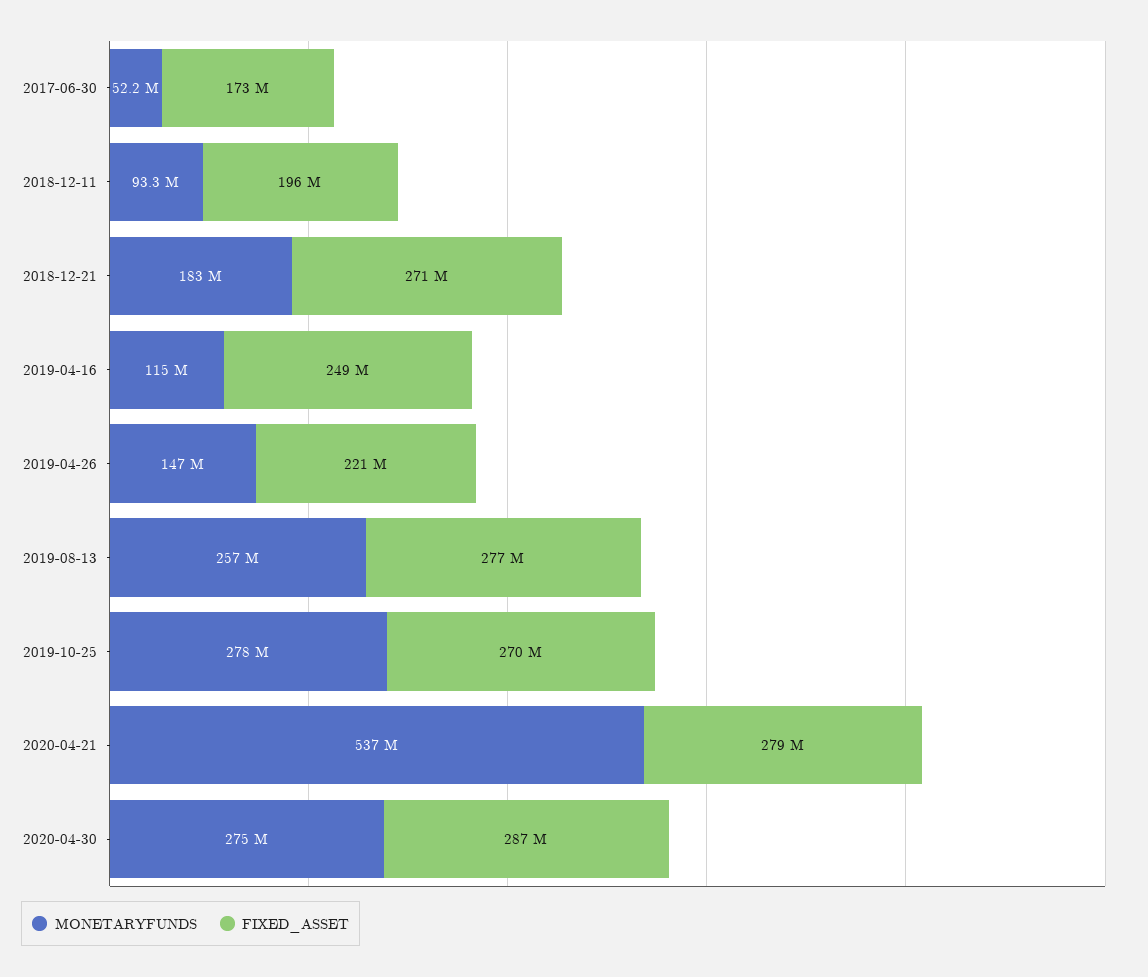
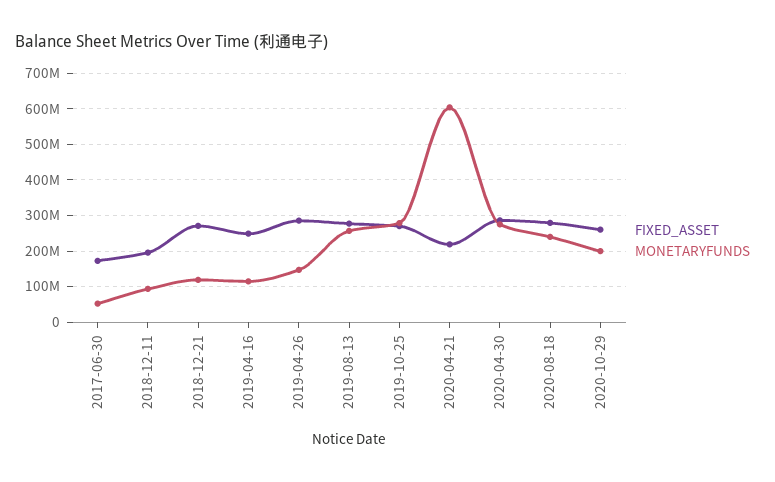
MONETARYFUNDS, 2018-12-21: 183000000 -> 120000000
FIXED_ASSET, 2019-04-26: 221000000 -> 280000000
MONETARYFUNDS, 2020-04-21: 537000000 -> 600000000
FIXED_ASSET, 2020-04-21: 279000000 -> 220000000
FIXED_ASSET, 2020-08-18: none -> 280000000
MONETARYFUNDS, 2020-08-18: none -> 240000000
FIXED_ASSET, 2020-10-29: none -> 260000000
MONETARYFUNDS, 2020-10-29: none -> 200000000

